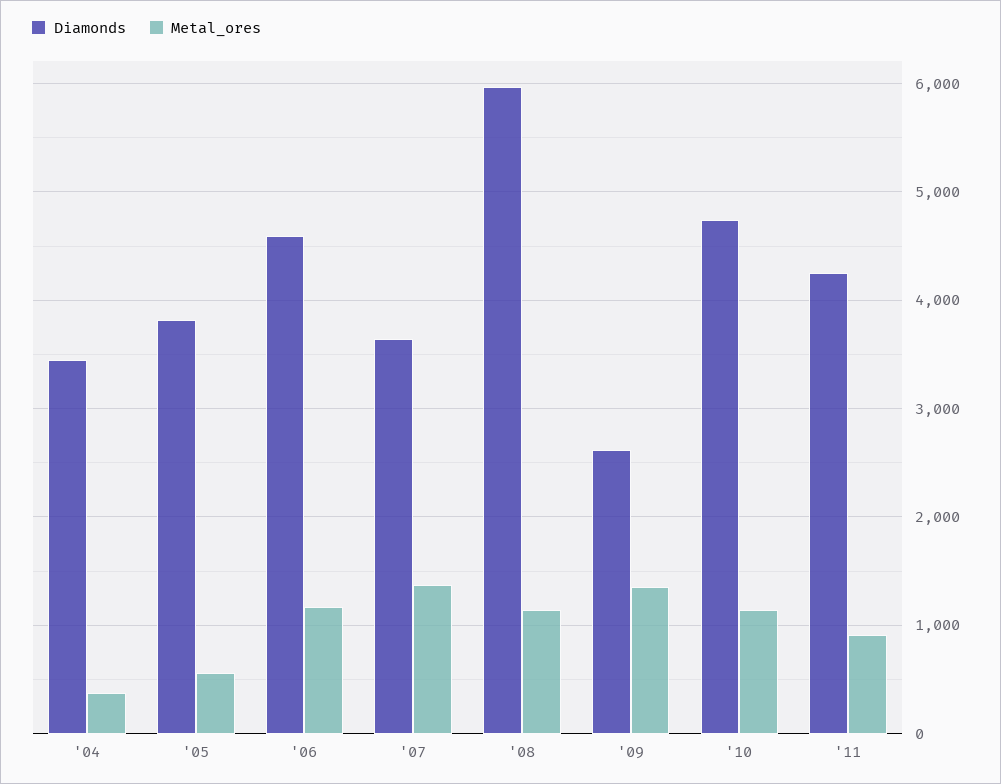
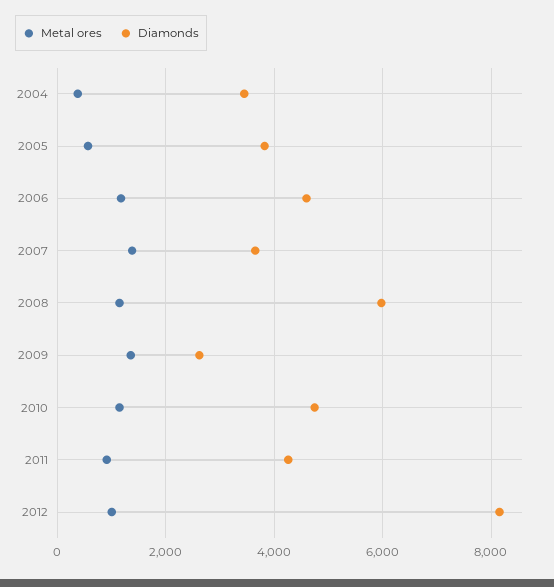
Metal_ores, 2012: none -> 1000
Diamonds, 2012: none -> 8200

